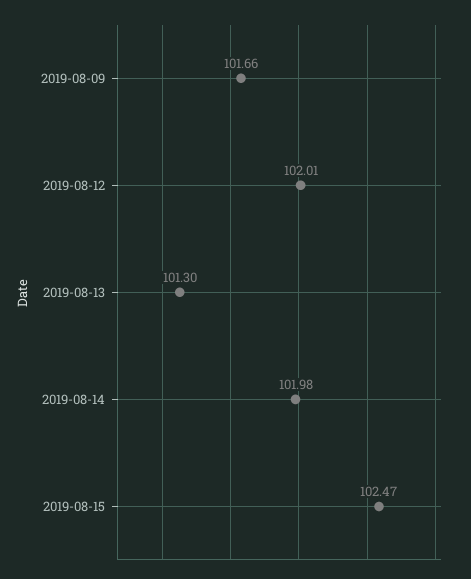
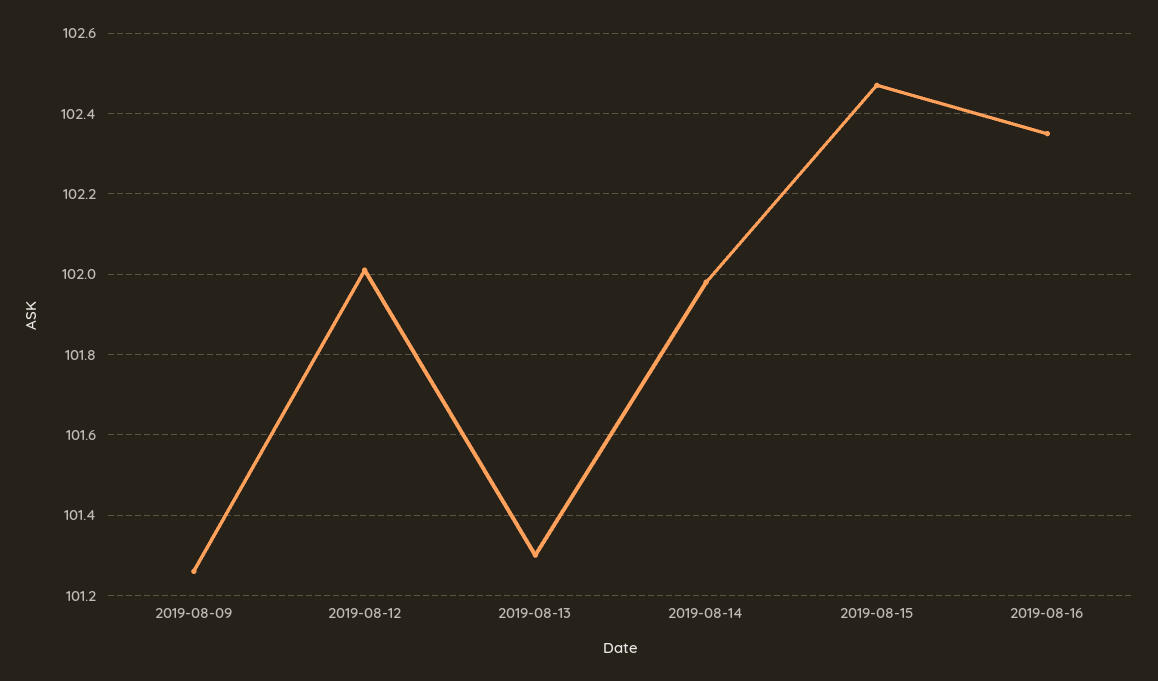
2019-08-09: 101.66 -> 101.25
2019-08-16: none -> 102.35

